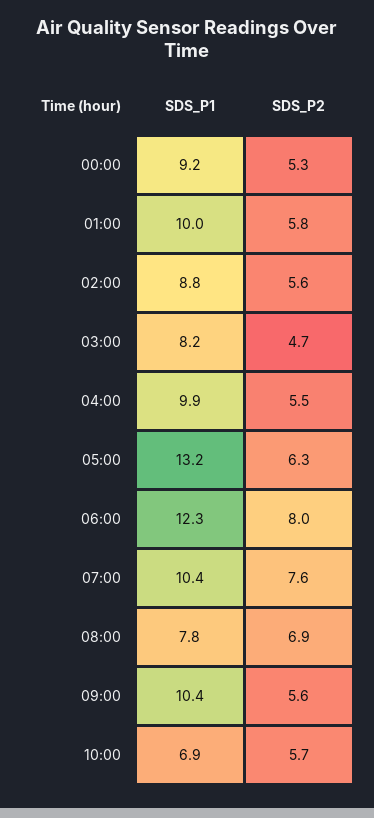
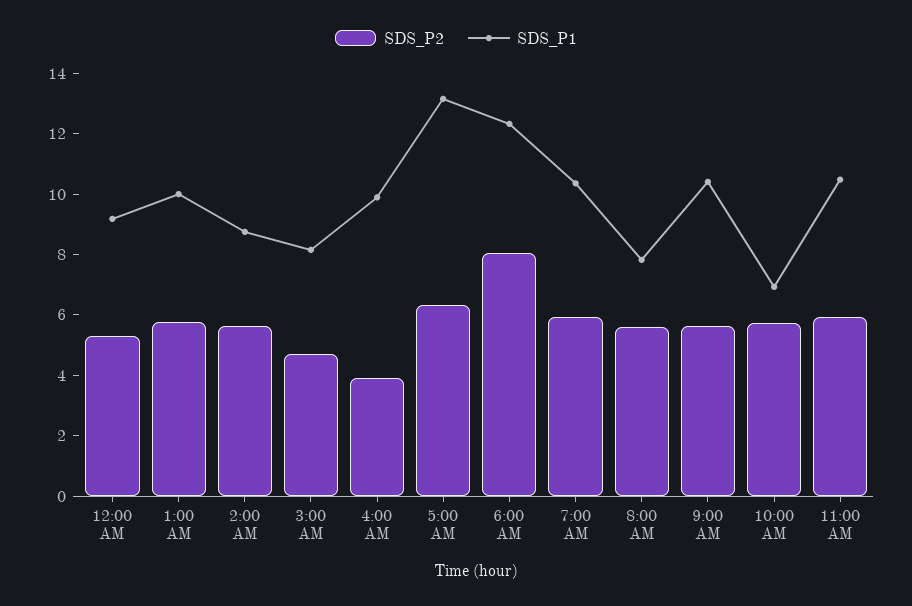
SDS_P2, 04:00: 5.5 -> 4
SDS_P2, 07:00: 7.6 -> 6
SDS_P2, 08:00: 6.9 -> 5.5
SDS_P2, 11:00 AM: none -> 6
SDS_P1, 11:00 AM: none -> 10.5

